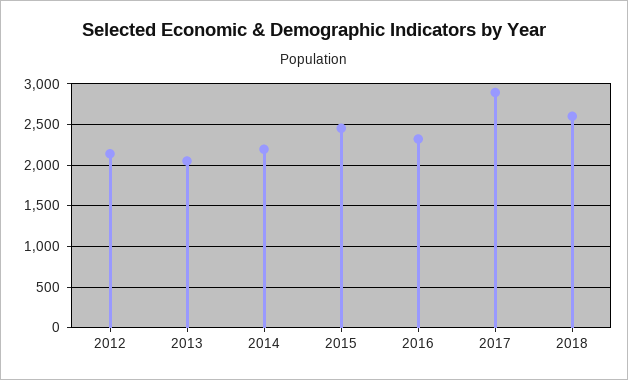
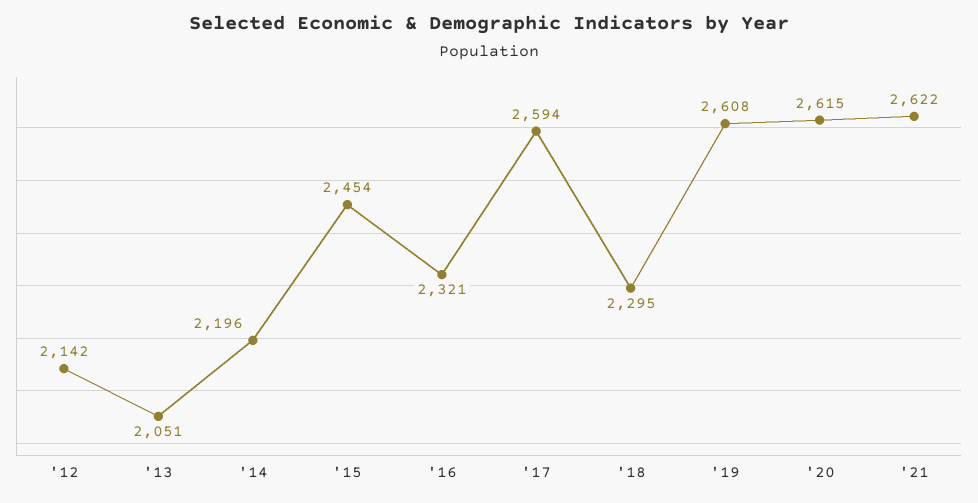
2017: 2900 -> 2594
2018: 2600 -> 2295
'19: none -> 2608
'20: none -> 2615
'21: none -> 2622

